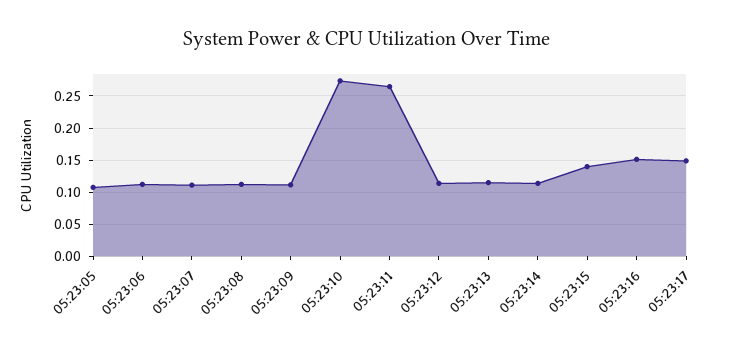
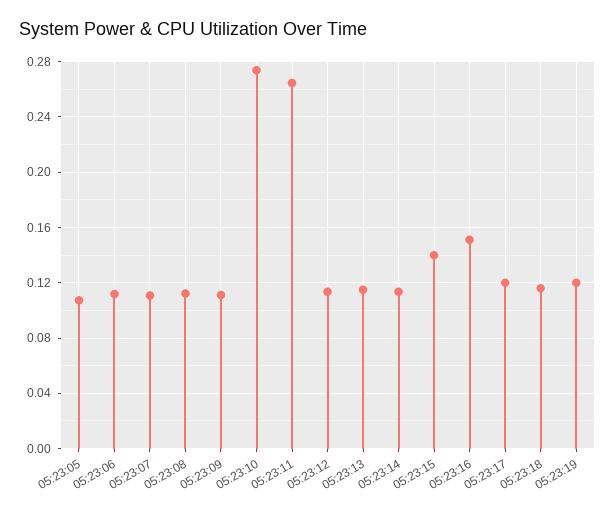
05:23:17: 0.15 -> 0.12
05:23:18: none -> 0.115
05:23:19: none -> 0.12

